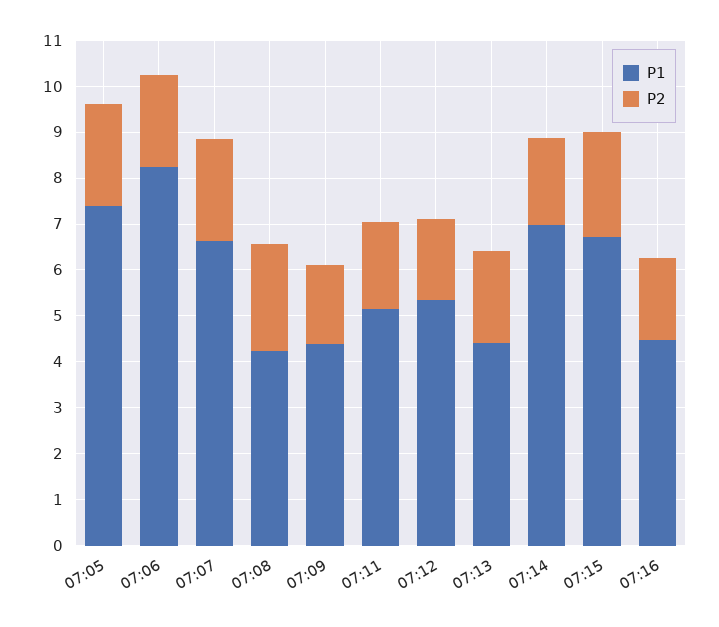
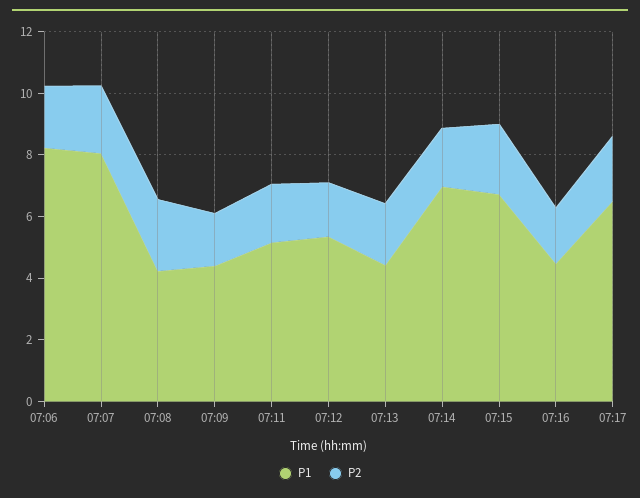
P1, 07:05: 7.4 -> none
P2, 07:05: 2.2 -> none
P1, 07:07: 6.6 -> 8
P1, 07:17: none -> 6.5
P2, 07:17: none -> 2

